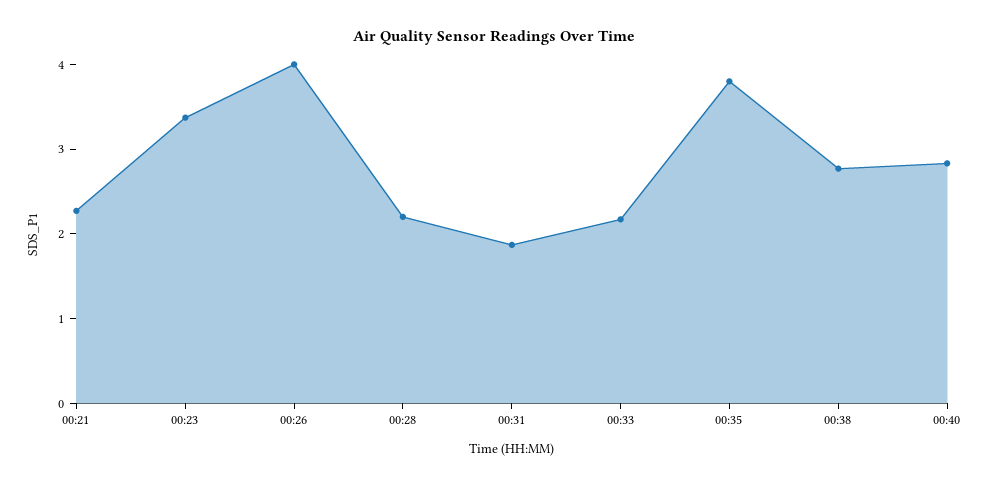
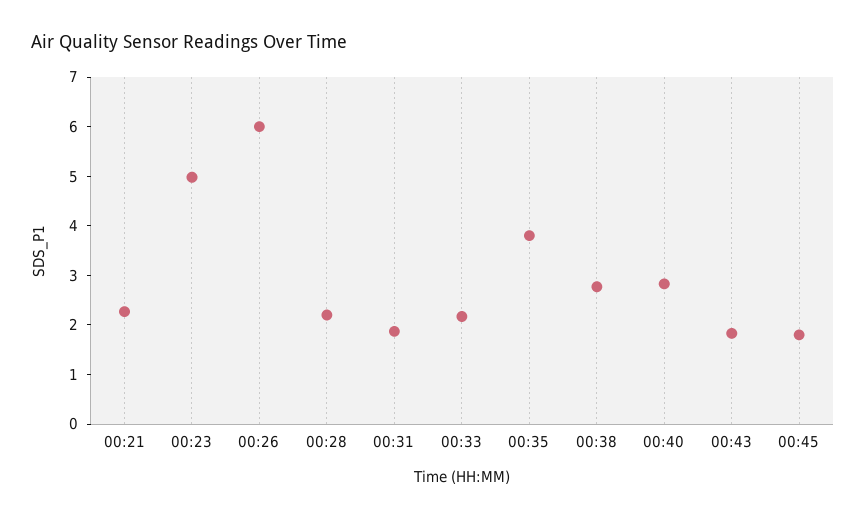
00:23: 3.4 -> 5
00:26: 4 -> 6
00:43: none -> 1.8
00:45: none -> 1.8

